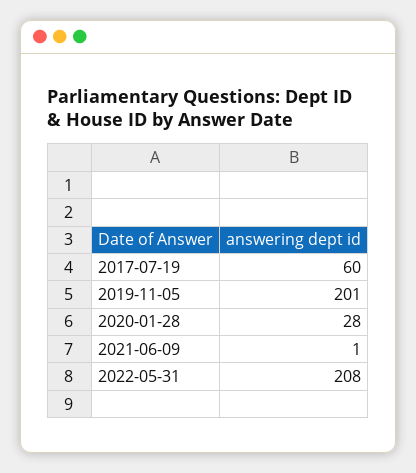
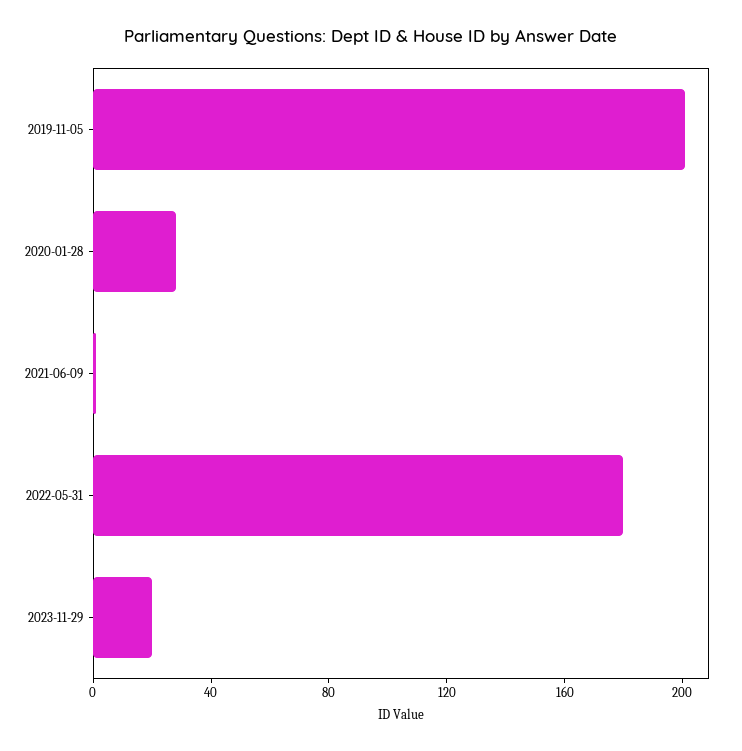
2017-07-19: 60 -> none
2022-05-31: 208 -> 180
2023-11-29: none -> 20

